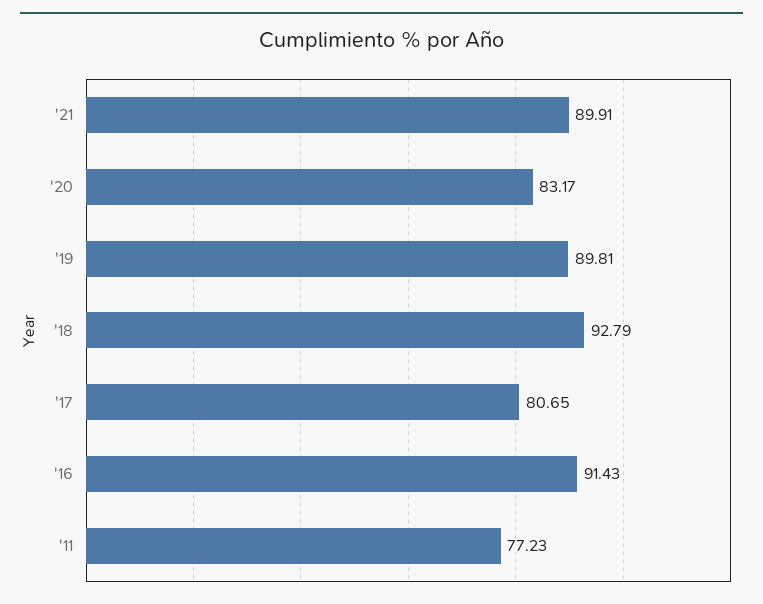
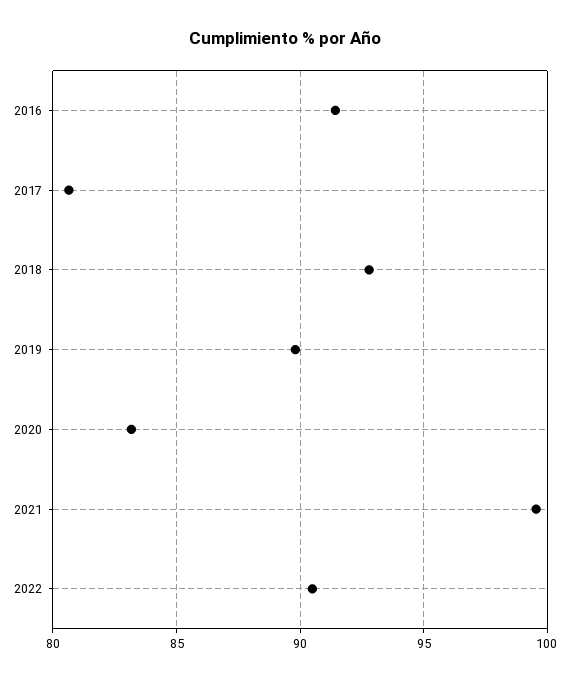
'21: 89.91 -> 99.5
'11: 77.23 -> none
2022: none -> 90.5

